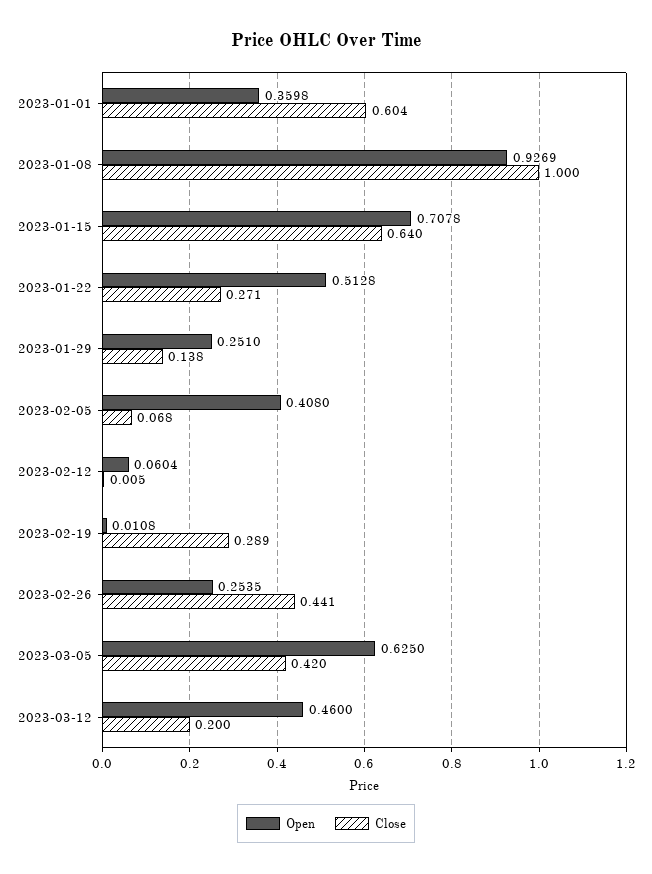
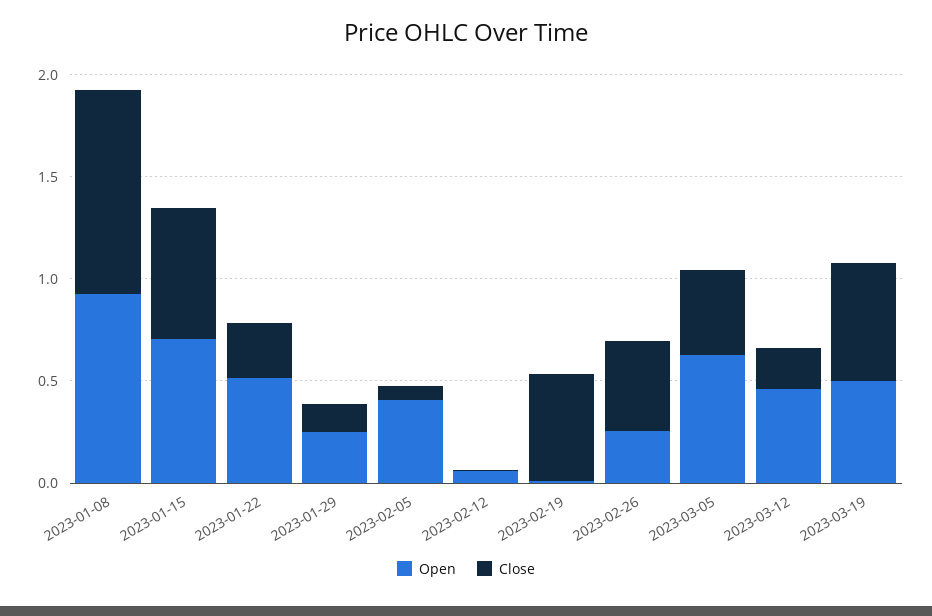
Open, 2023-01-01: 0.3598 -> none
Close, 2023-01-01: 0.604 -> none
Close, 2023-02-19: 0.289 -> 0.5
Open, 2023-03-19: none -> 0.5
Close, 2023-03-19: none -> 0.6

